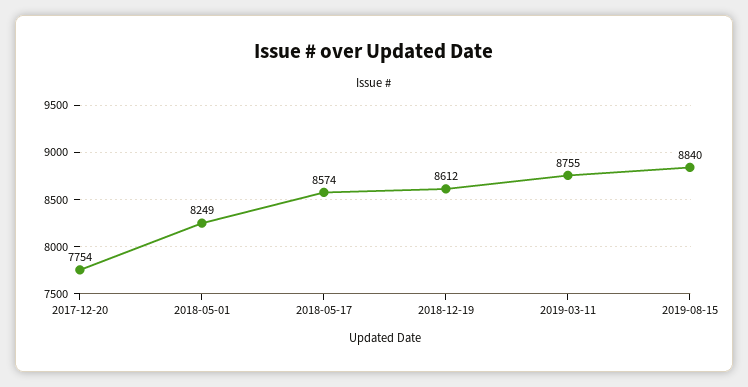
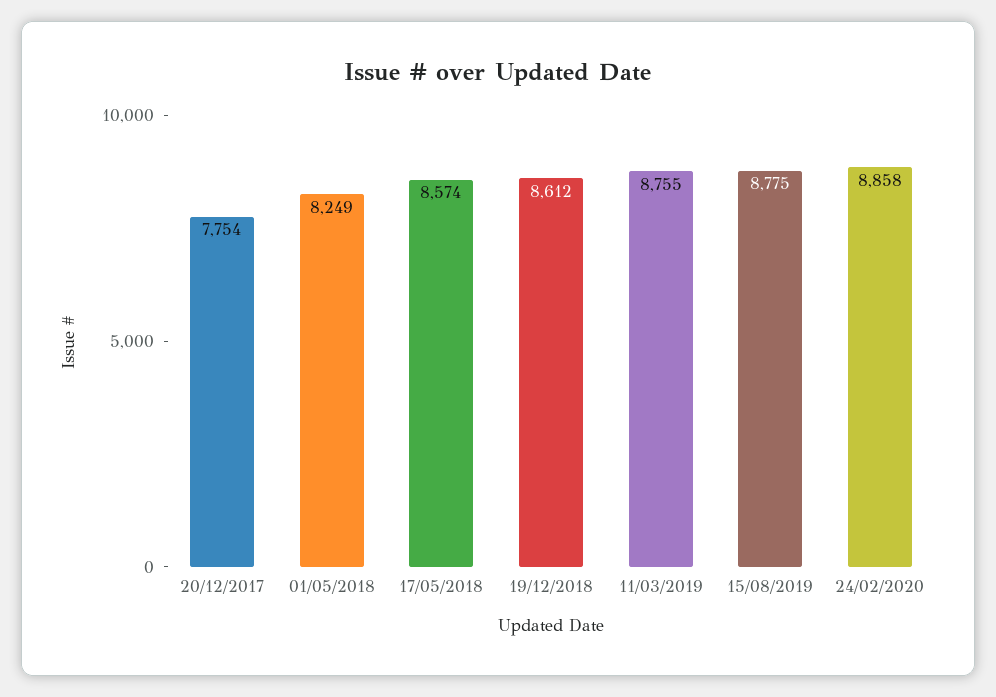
2019-08-15: 8840 -> 8775
24/02/2020: none -> 8858

